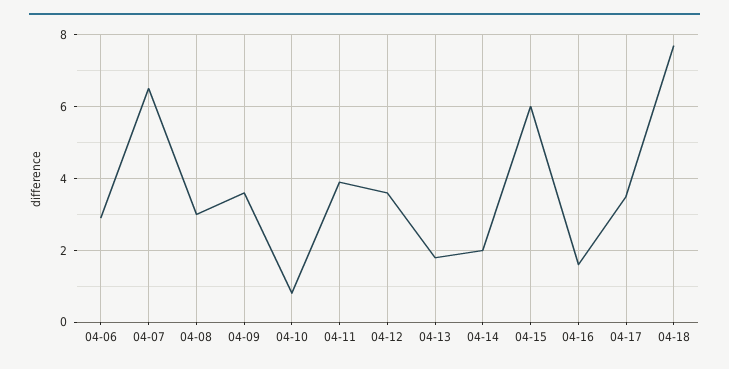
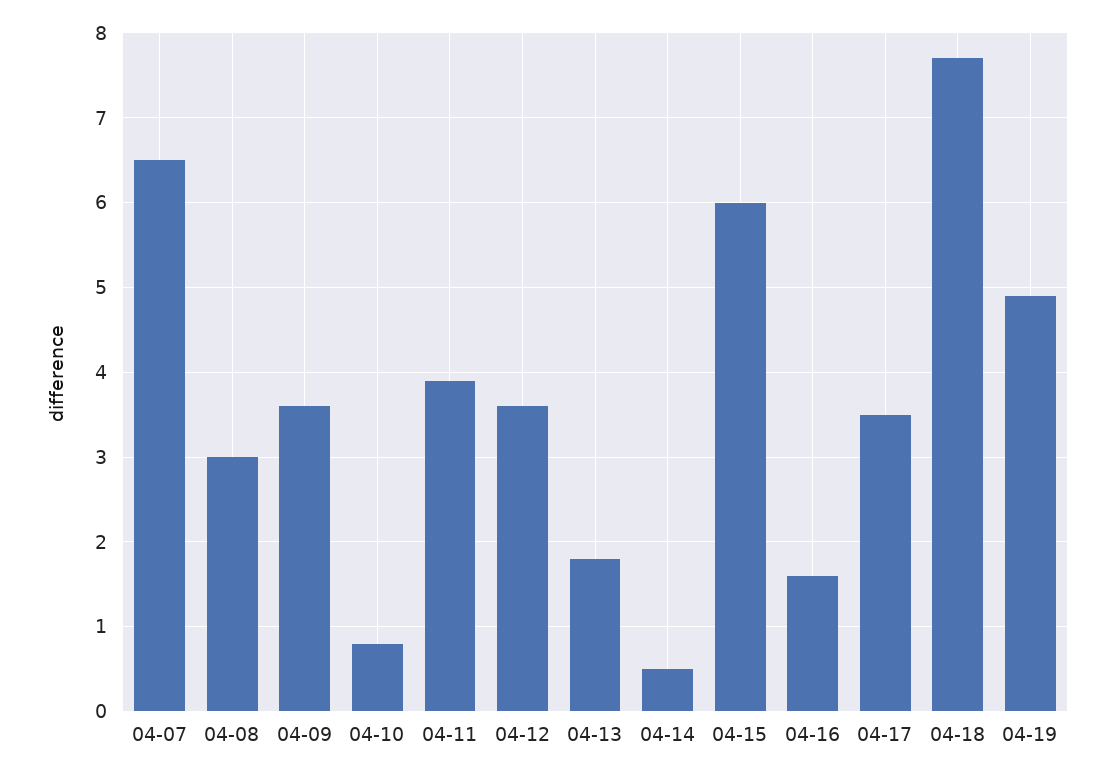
04-06: 3 -> none
04-14: 2 -> 0.5
04-19: none -> 4.9

